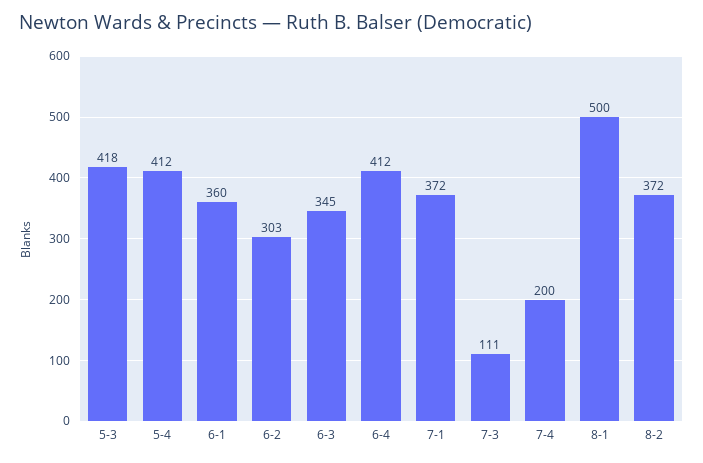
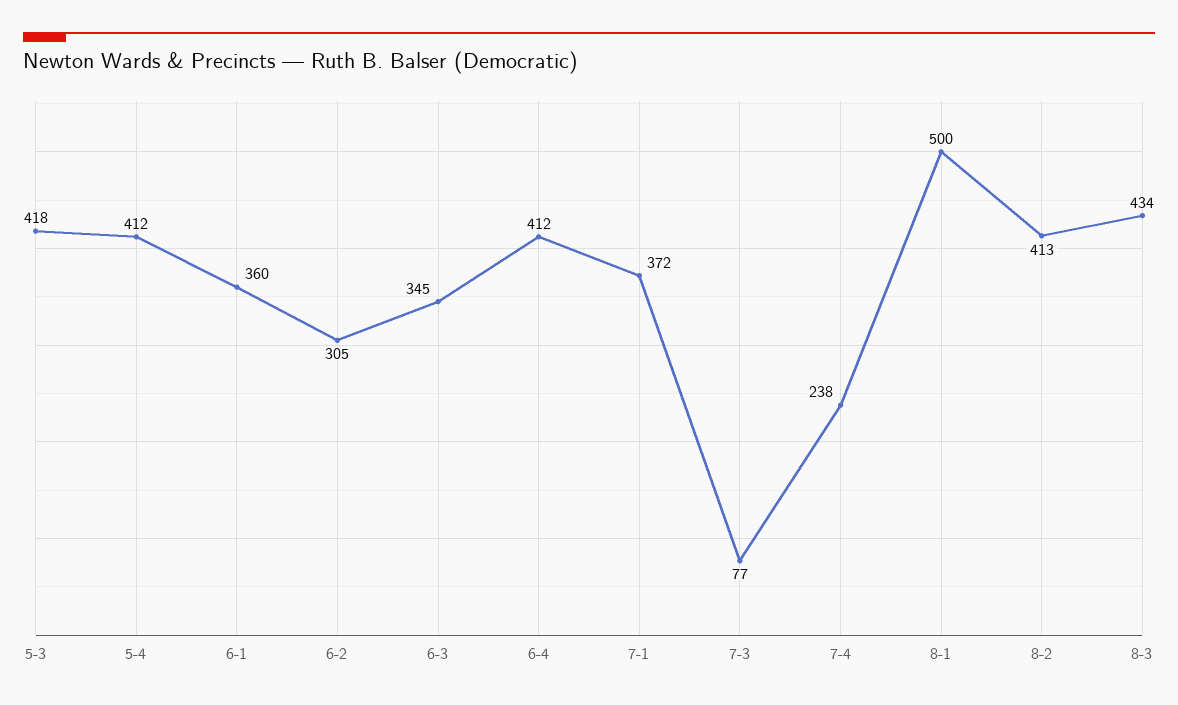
6-2: 303 -> 305
7-3: 111 -> 77
7-4: 200 -> 238
8-2: 372 -> 413
8-3: none -> 434

